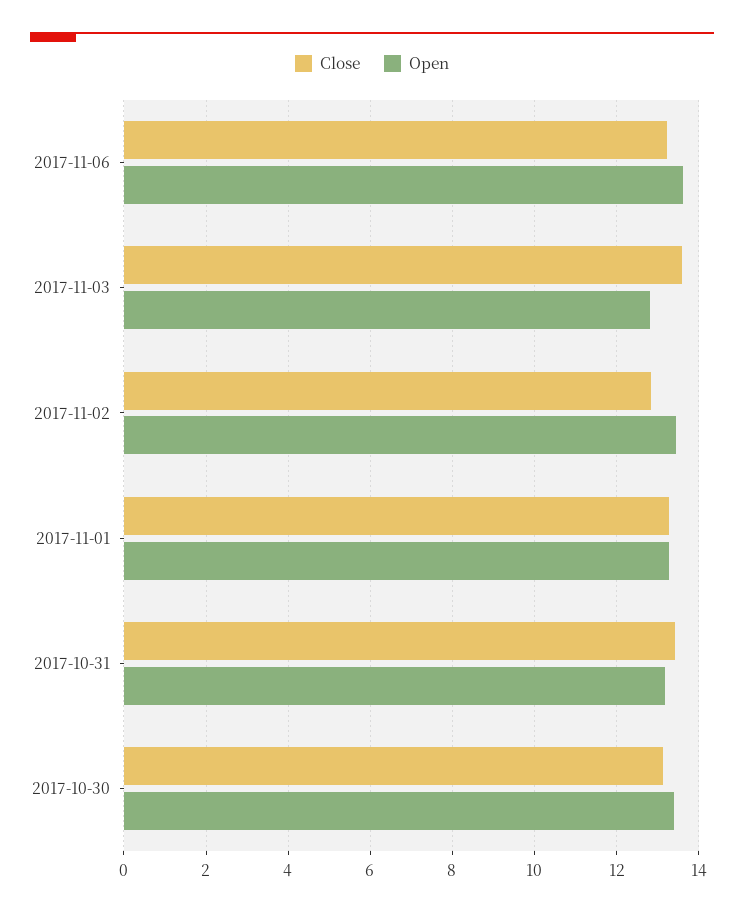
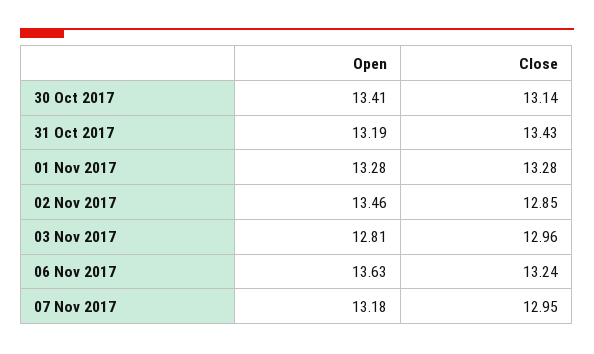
Close, 2017-11-03: 13.6 -> 12.96
Open, 07 Nov 2017: none -> 13.18
Close, 07 Nov 2017: none -> 12.95

